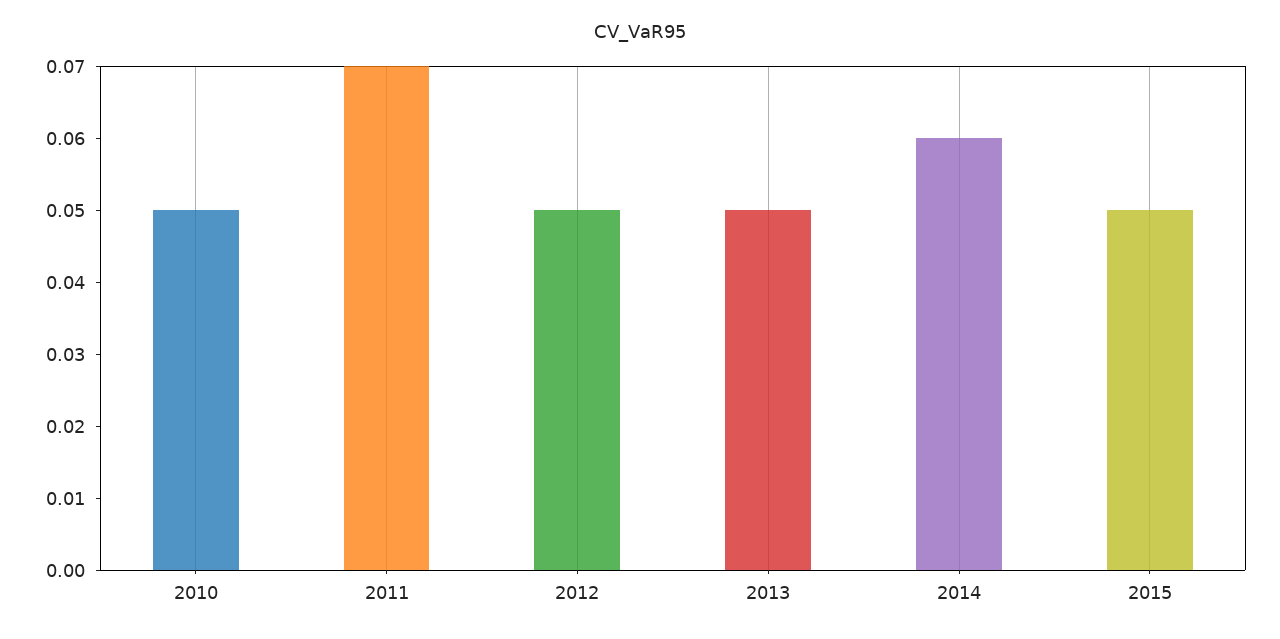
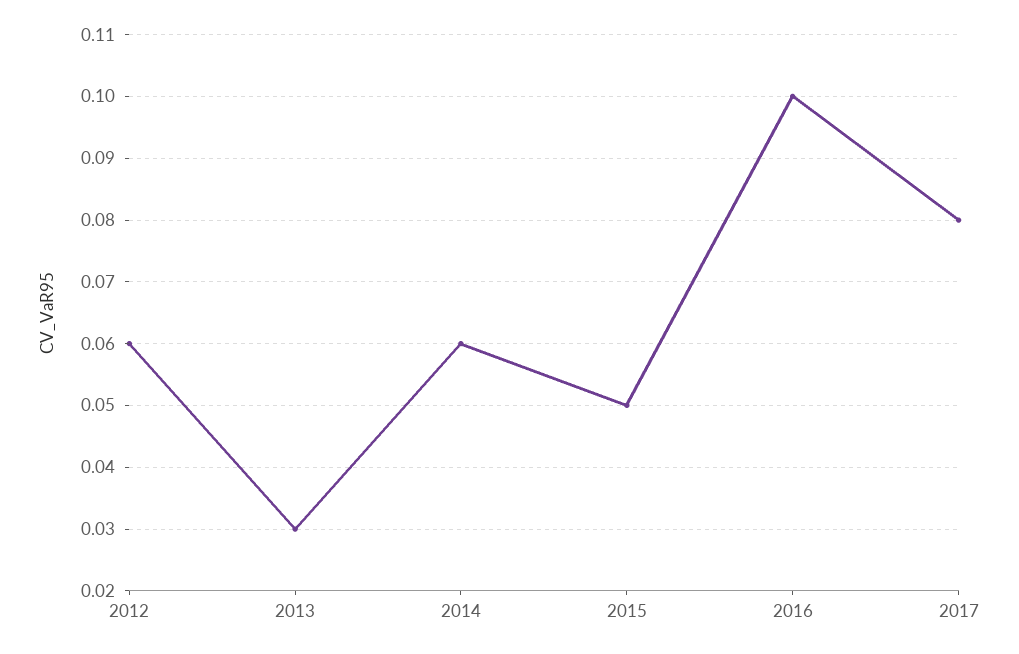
2010: 0.05 -> none
2011: 0.07 -> none
2012: 0.05 -> 0.06
2013: 0.05 -> 0.03
2016: none -> 0.1
2017: none -> 0.08

